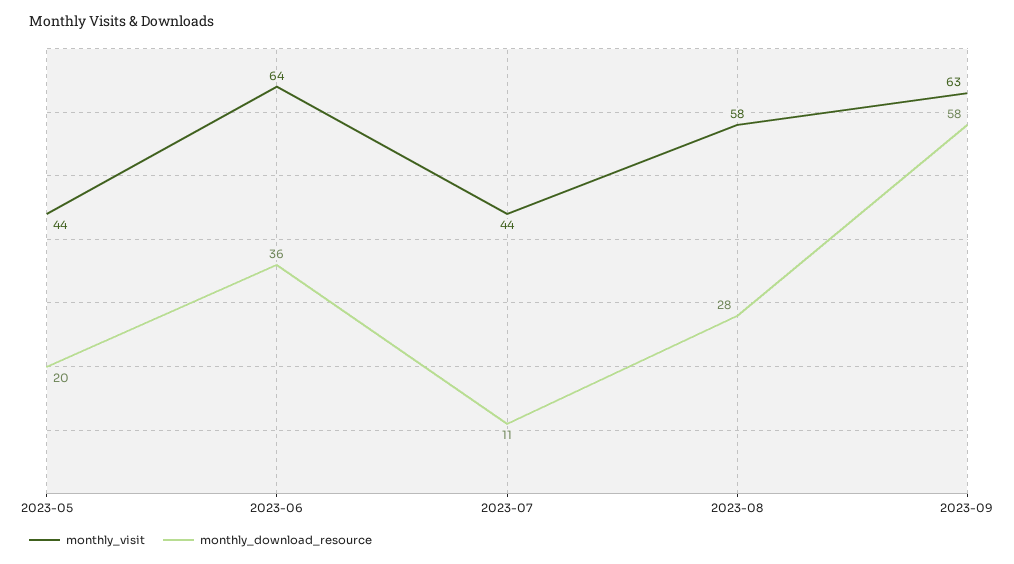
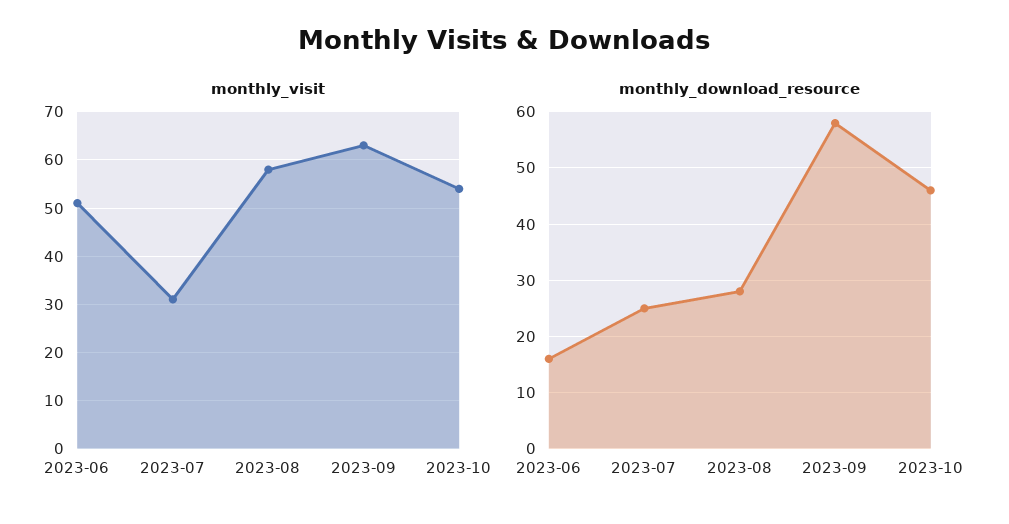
monthly_visit, 2023-05: 44 -> none
monthly_download_resource, 2023-05: 20 -> none
monthly_visit, 2023-06: 64 -> 50
monthly_download_resource, 2023-06: 36 -> 15
monthly_visit, 2023-07: 44 -> 30
monthly_download_resource, 2023-07: 11 -> 25
monthly_visit, 2023-10: none -> 55
monthly_download_resource, 2023-10: none -> 45

